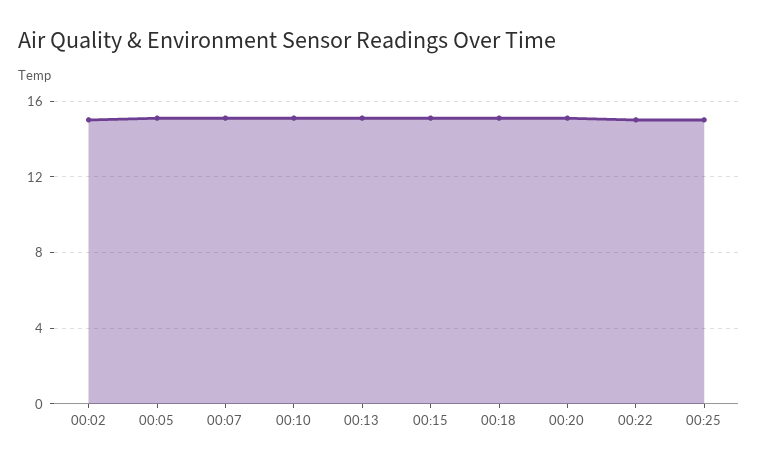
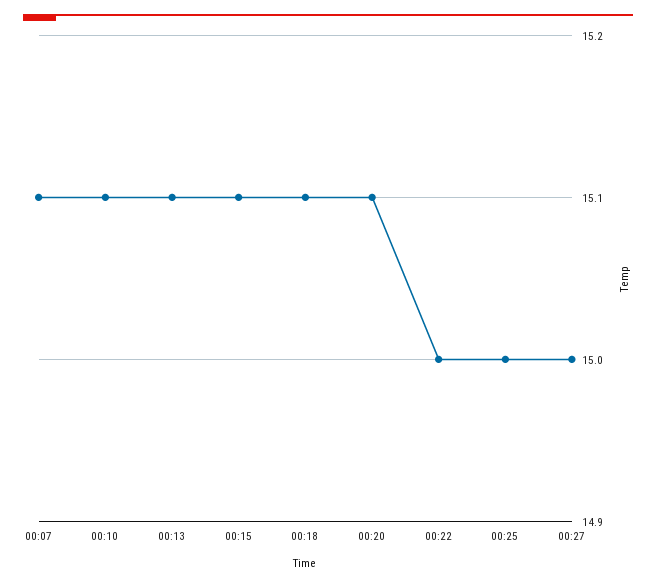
00:02: 15 -> none
00:05: 15 -> none
00:27: none -> 15

